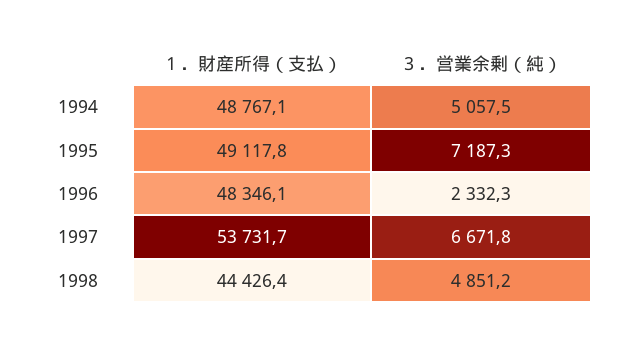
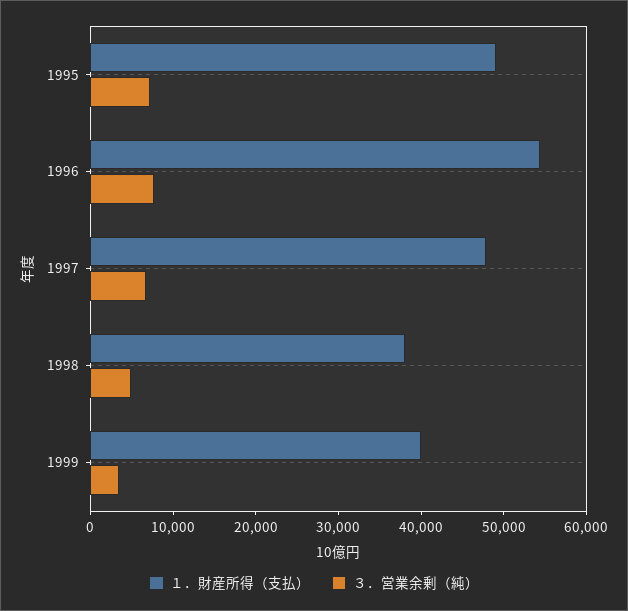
１．財産所得（支払）, 1994: 48767.1 -> none
３．営業余剰（純）, 1994: 5057.5 -> none
１．財産所得（支払）, 1996: 48346.1 -> 54000
３．営業余剰（純）, 1996: 2332.3 -> 8000
１．財産所得（支払）, 1997: 53731.7 -> 48000
１．財産所得（支払）, 1998: 44426.4 -> 38000
１．財産所得（支払）, 1999: none -> 40000
３．営業余剰（純）, 1999: none -> 4000

